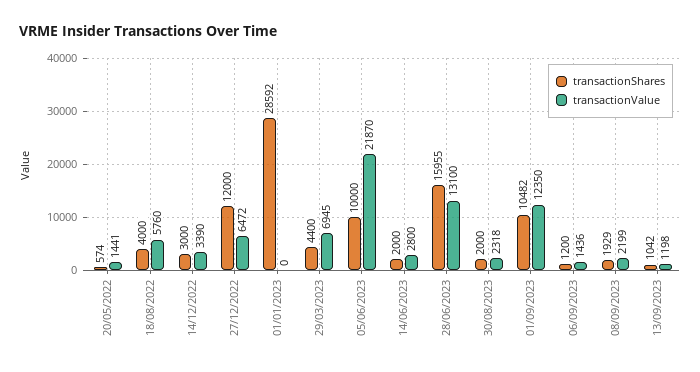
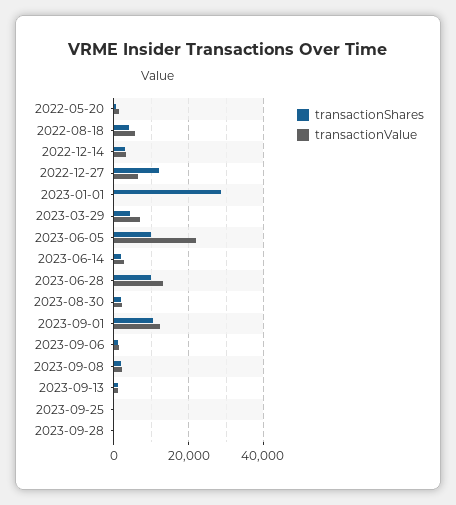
transactionShares, 28/06/2023: 15955 -> 10000
transactionShares, 2023-09-25: none -> 0
transactionValue, 2023-09-25: none -> 0
transactionShares, 2023-09-28: none -> 0
transactionValue, 2023-09-28: none -> 0

